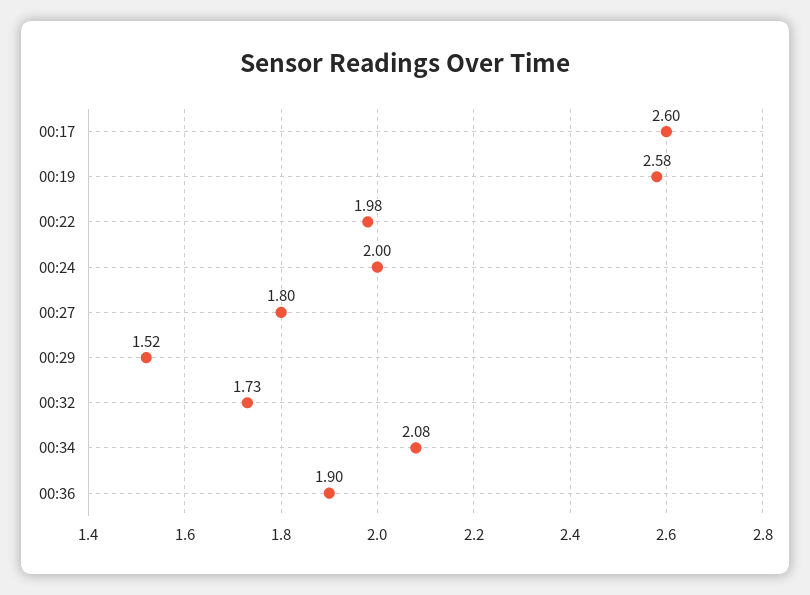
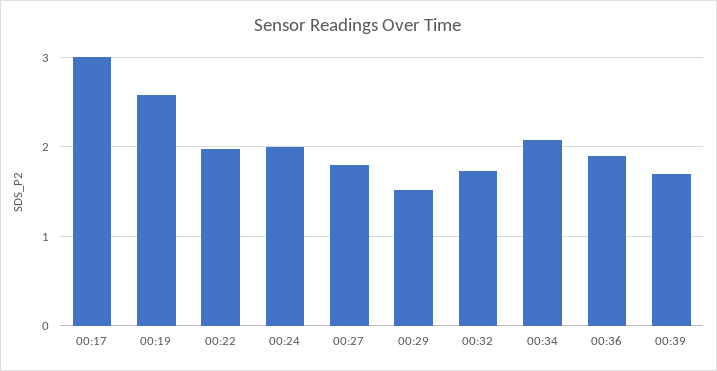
00:17: 2.6 -> 3
00:39: none -> 1.7

